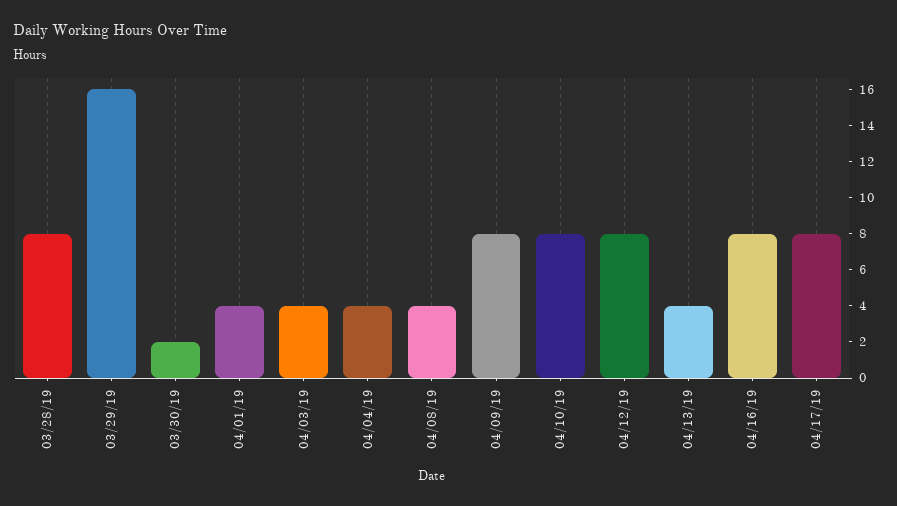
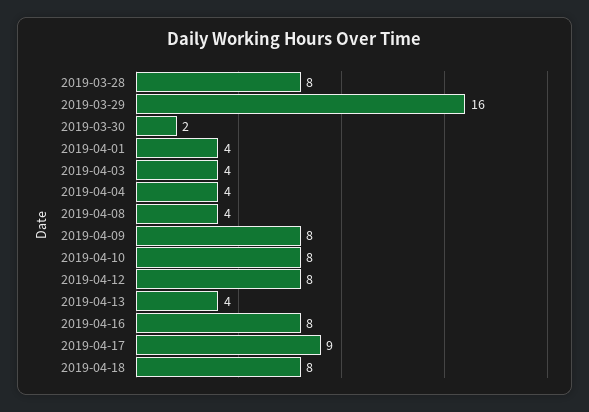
04/17/19: 8 -> 9
2019-04-18: none -> 8

